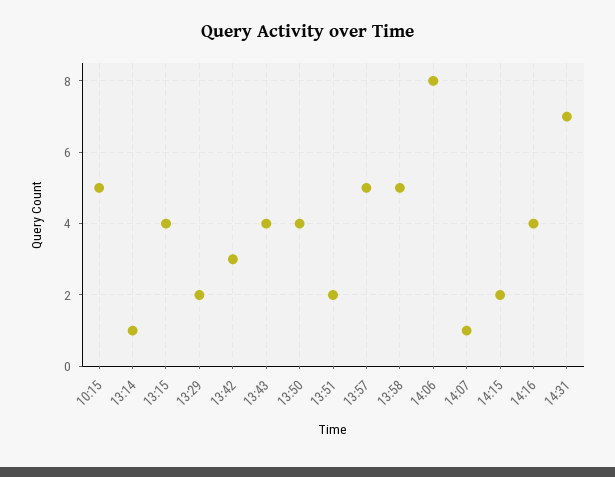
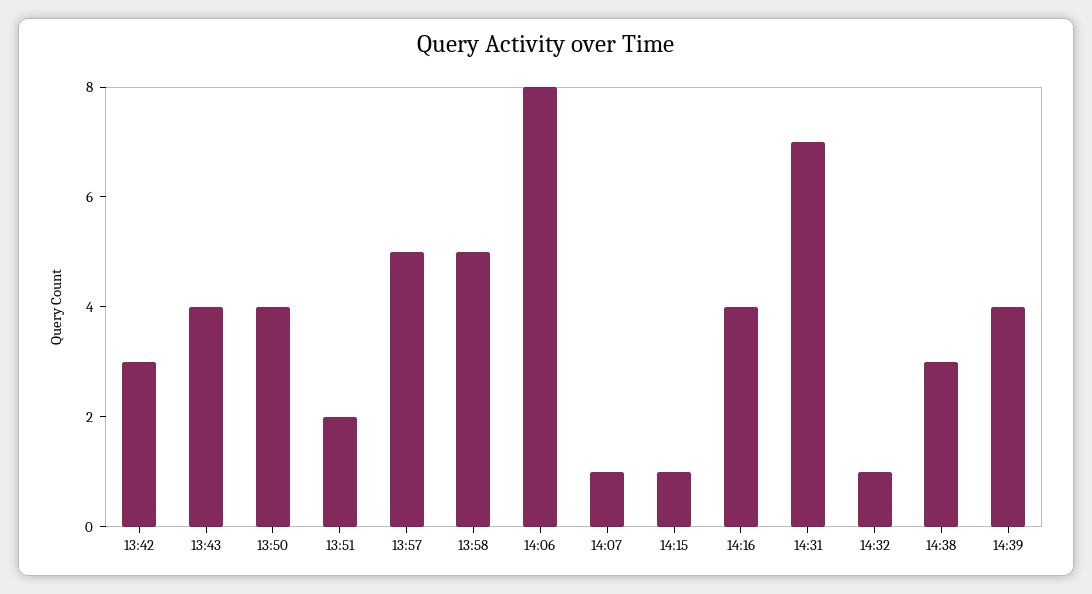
10:15: 5 -> none
13:14: 1 -> none
13:15: 4 -> none
13:29: 2 -> none
14:15: 2 -> 1
14:32: none -> 1
14:38: none -> 3
14:39: none -> 4

